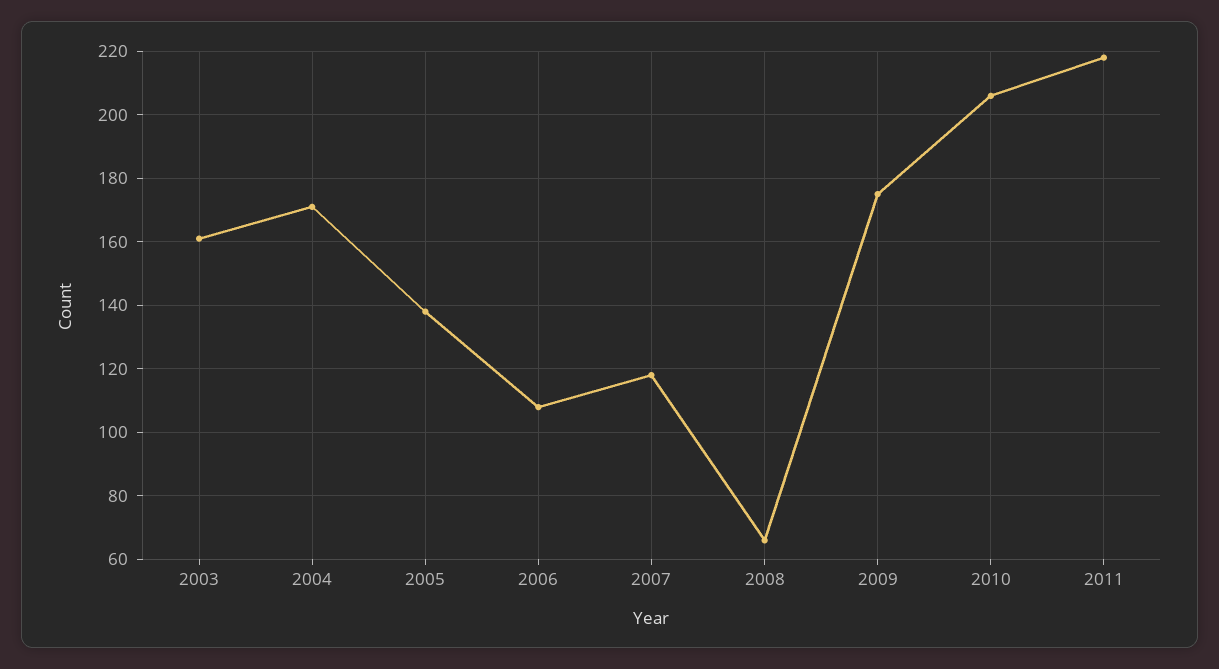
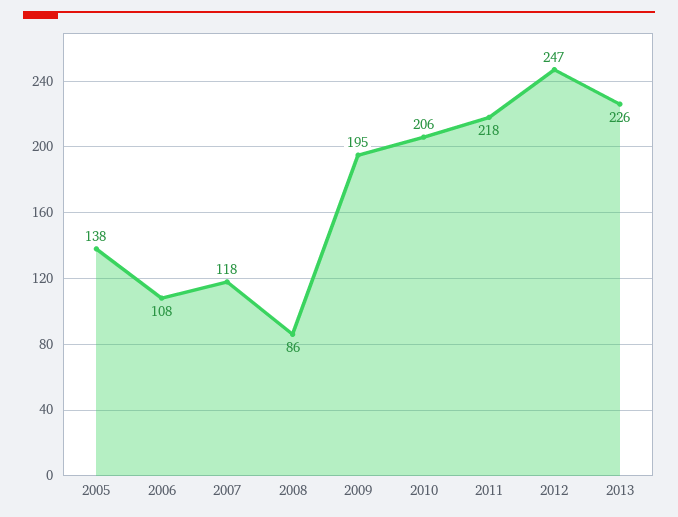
2003: 160 -> none
2004: 170 -> none
2008: 65 -> 86
2009: 175 -> 195
2012: none -> 247
2013: none -> 226

